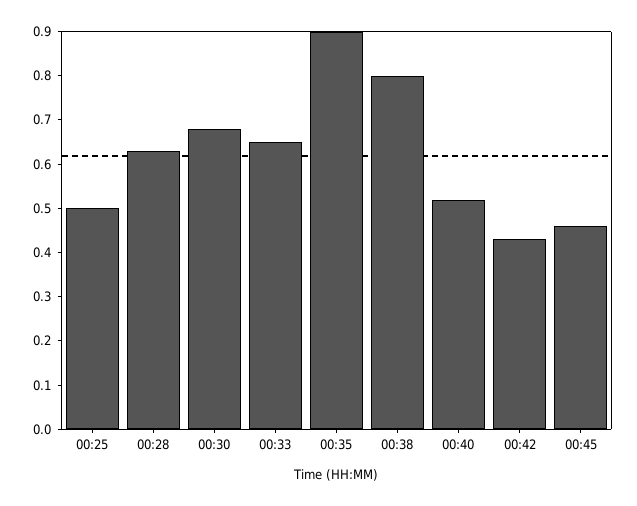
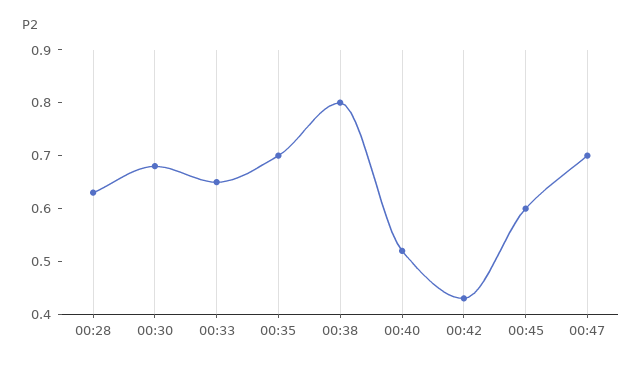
00:25: 0.5 -> none
00:35: 0.9 -> 0.7
00:45: 0.45 -> 0.6
00:47: none -> 0.7

